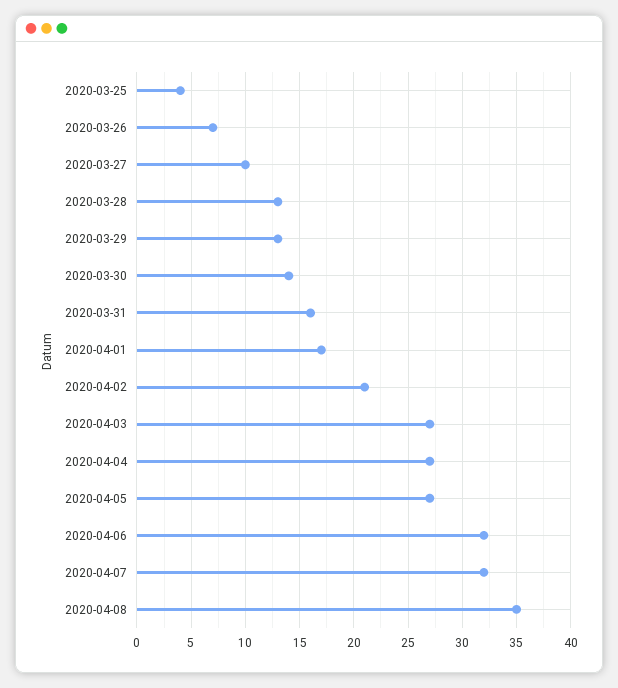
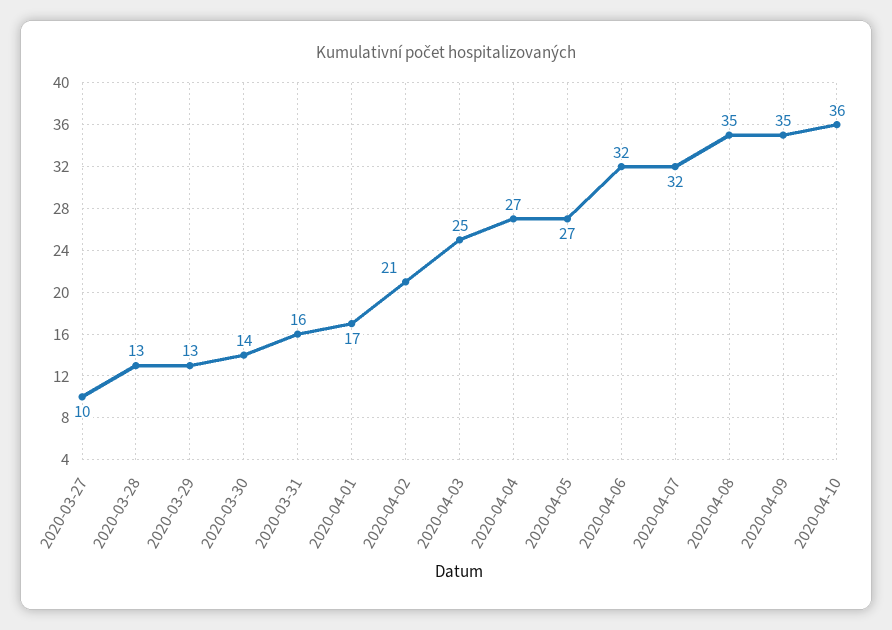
2020-03-25: 4 -> none
2020-03-26: 7 -> none
2020-04-03: 27 -> 25
2020-04-09: none -> 35
2020-04-10: none -> 36

